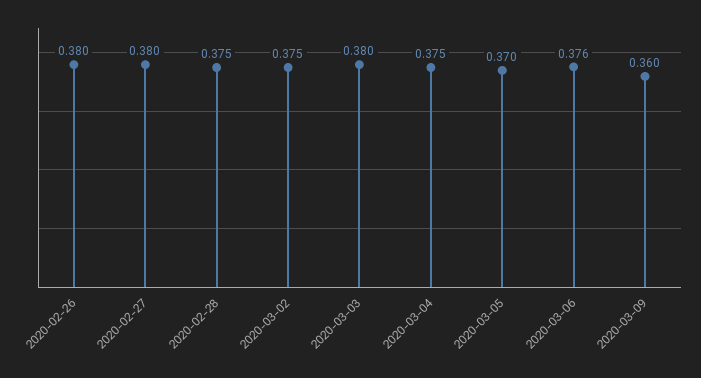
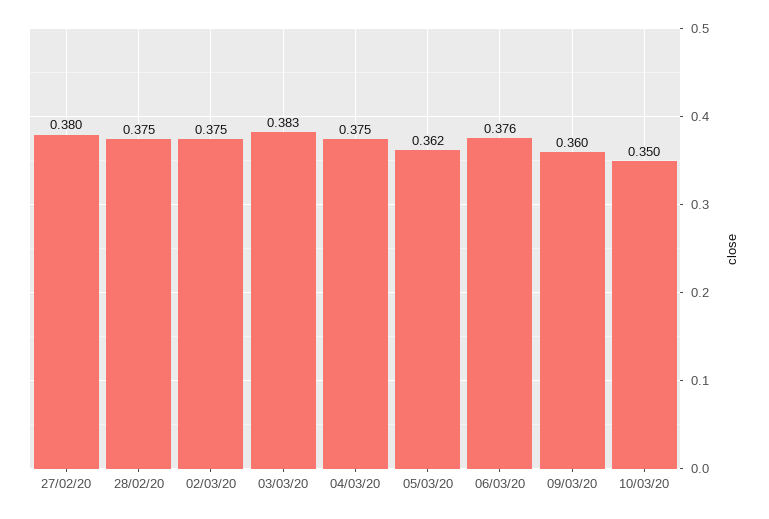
2020-02-26: 0.38 -> none
2020-03-03: 0.38 -> 0.383
2020-03-05: 0.37 -> 0.362
10/03/20: none -> 0.35

